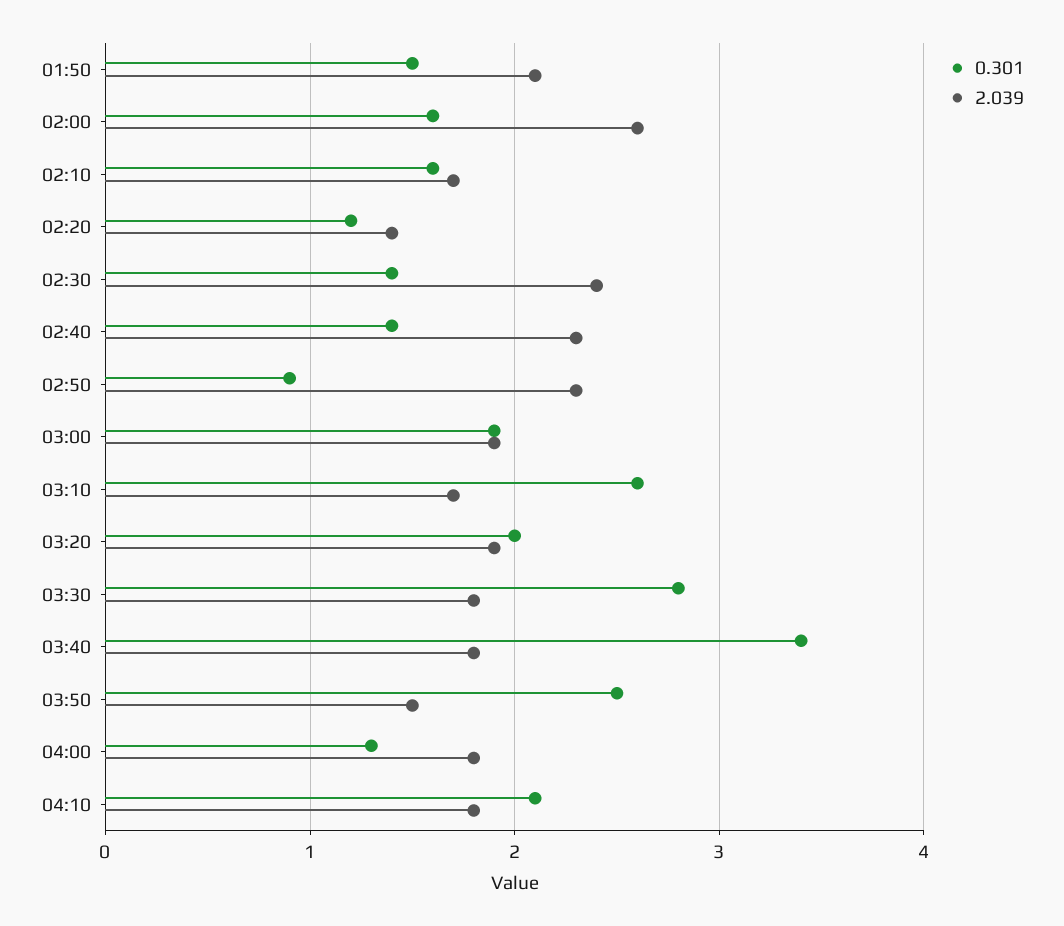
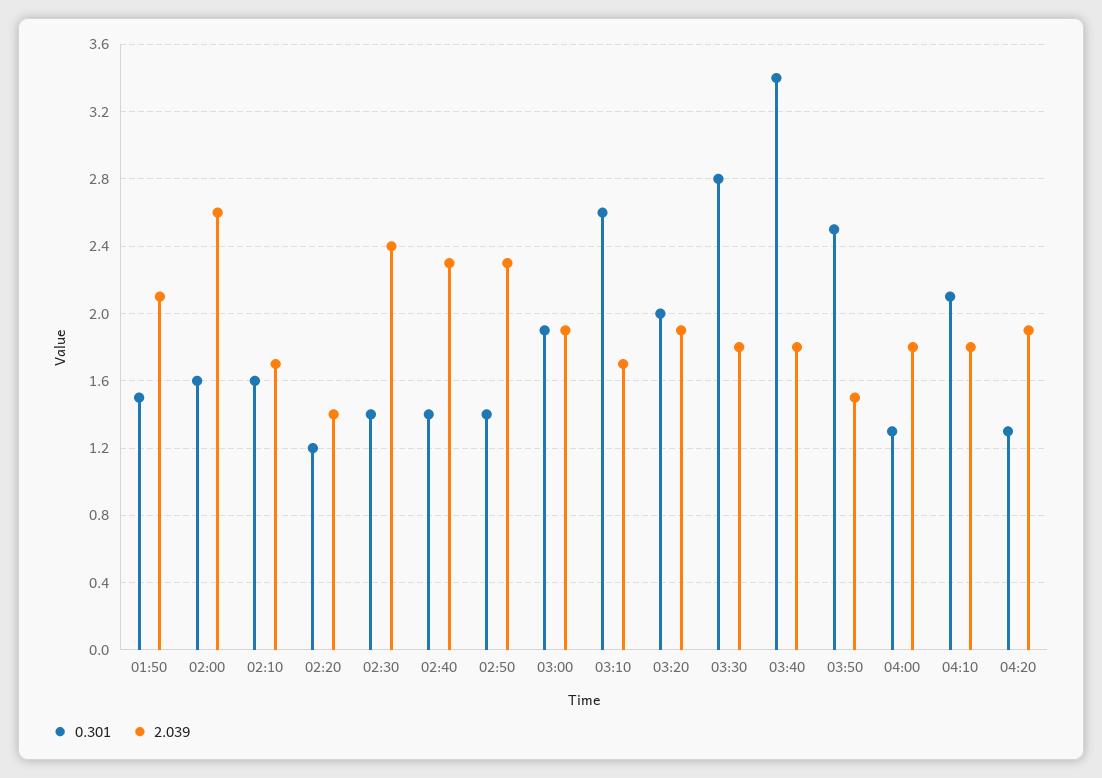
0.301, 02:50: 0.9 -> 1.4
0.301, 04:20: none -> 1.3
2.039, 04:20: none -> 1.9

